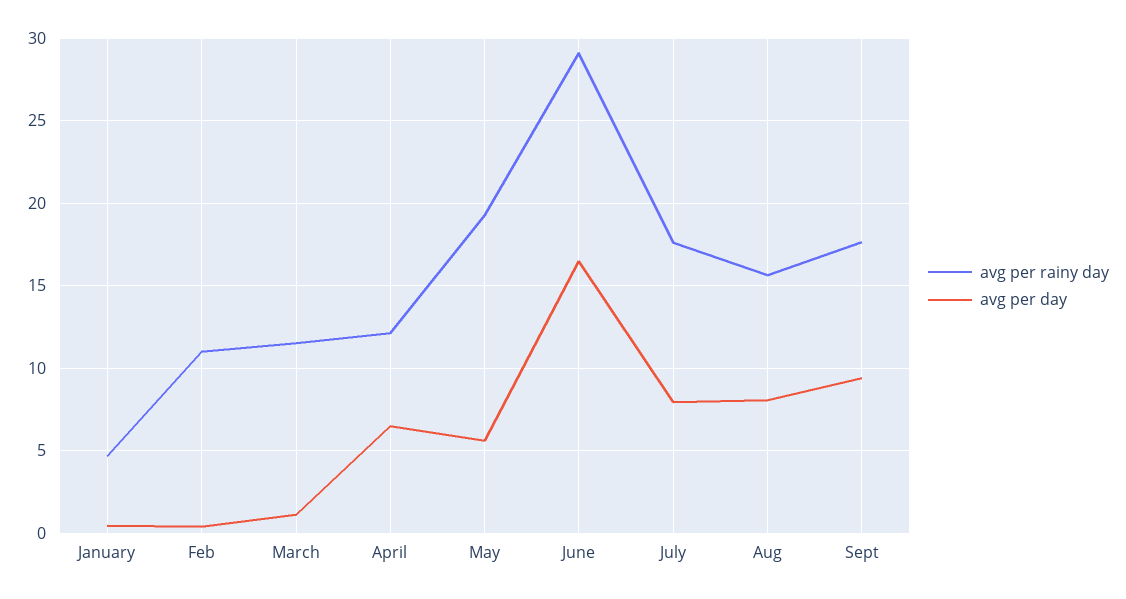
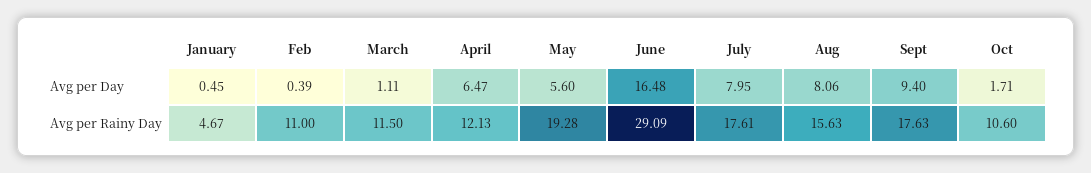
avg per day, Oct: none -> 1.71
avg per rainy day, Oct: none -> 10.6

